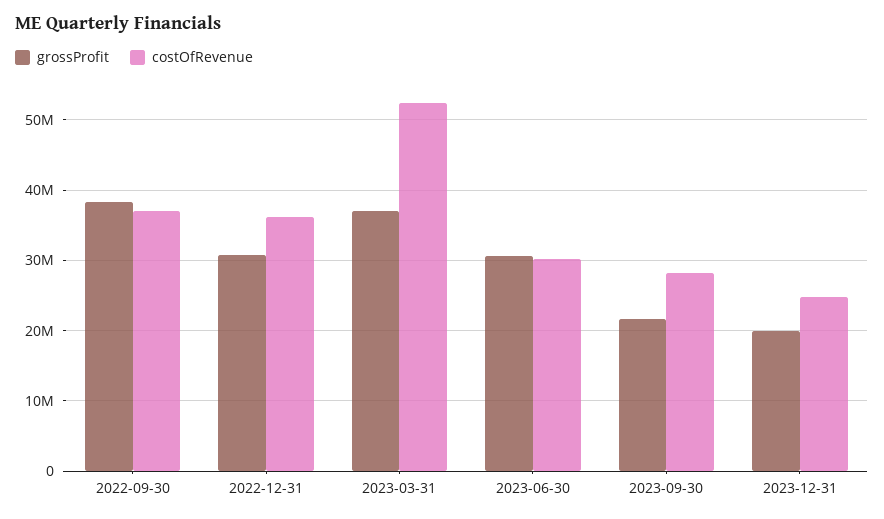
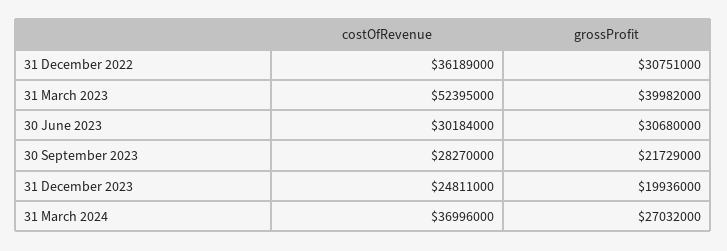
grossProfit, 2022-09-30: 38000000 -> none
costOfRevenue, 2022-09-30: 37000000 -> none
grossProfit, 2023-03-31: 37000000 -> 39982000
costOfRevenue, 31 March 2024: none -> 36996000
grossProfit, 31 March 2024: none -> 27032000

